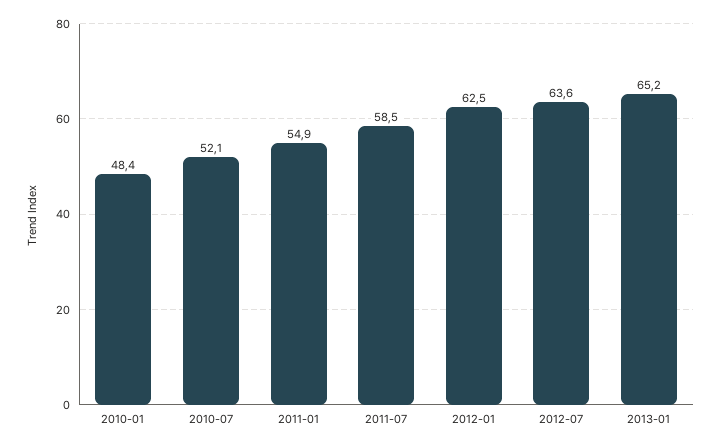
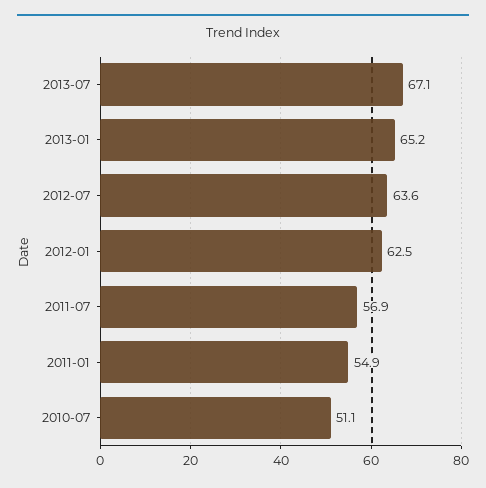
2010-01: 48.4 -> none
2010-07: 52.1 -> 51.1
2011-07: 58.5 -> 56.9
2013-07: none -> 67.1

